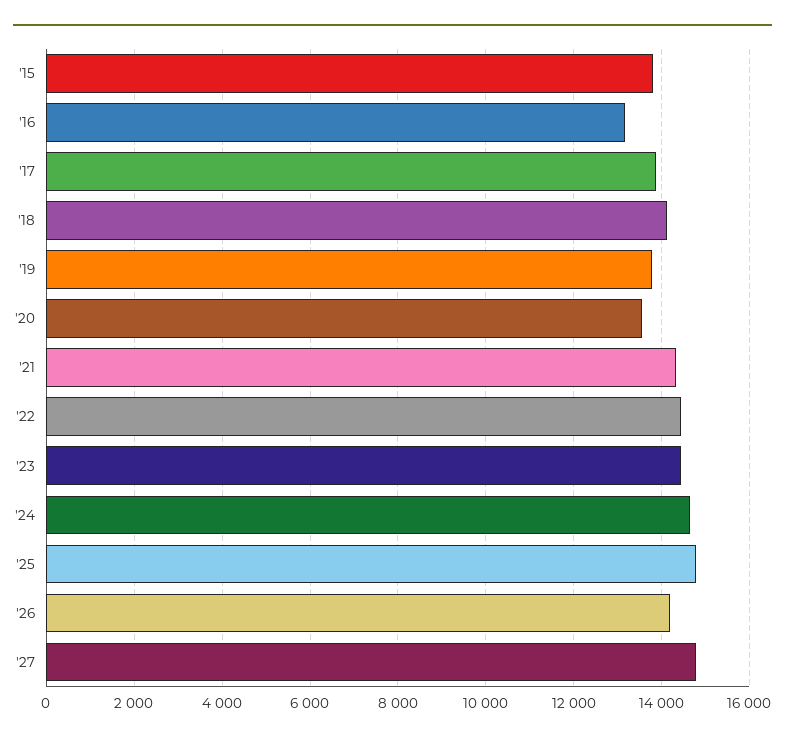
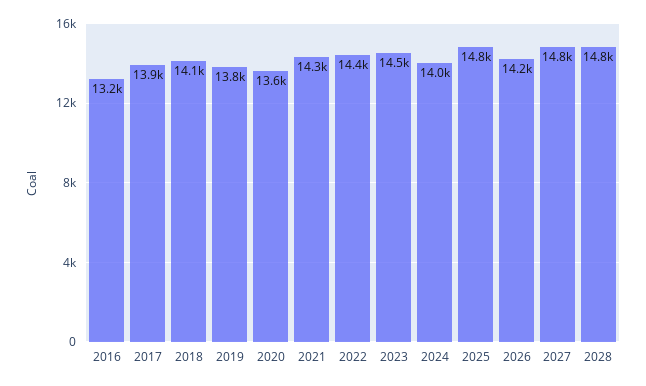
'15: 13800 -> none
'24: 14600 -> 14000
2028: none -> 14800

